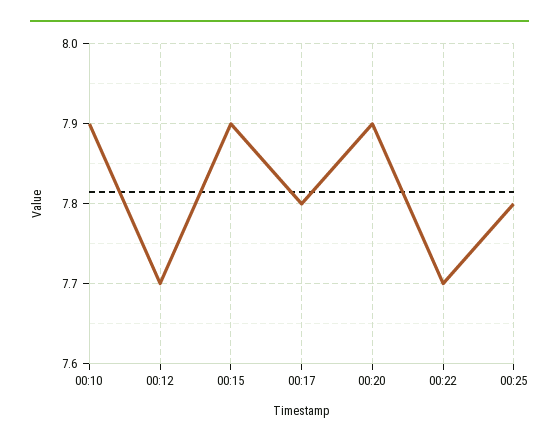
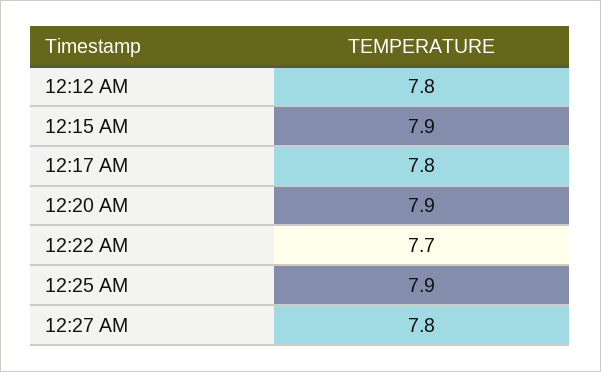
00:10: 7.9 -> none
00:12: 7.7 -> 7.8
00:25: 7.8 -> 7.9
12:27 AM: none -> 7.8

